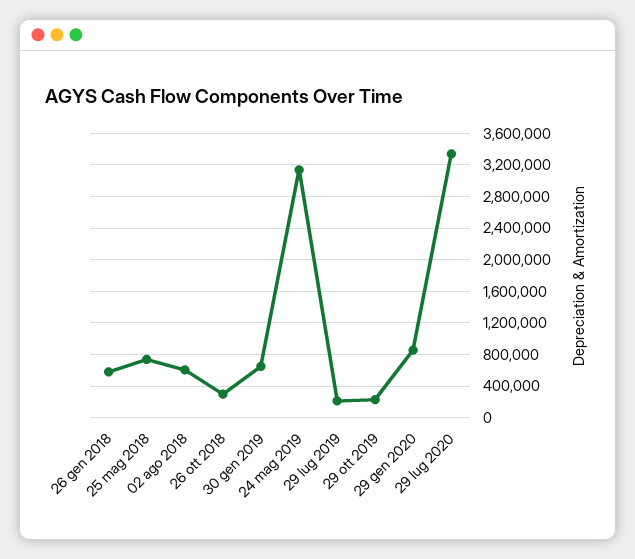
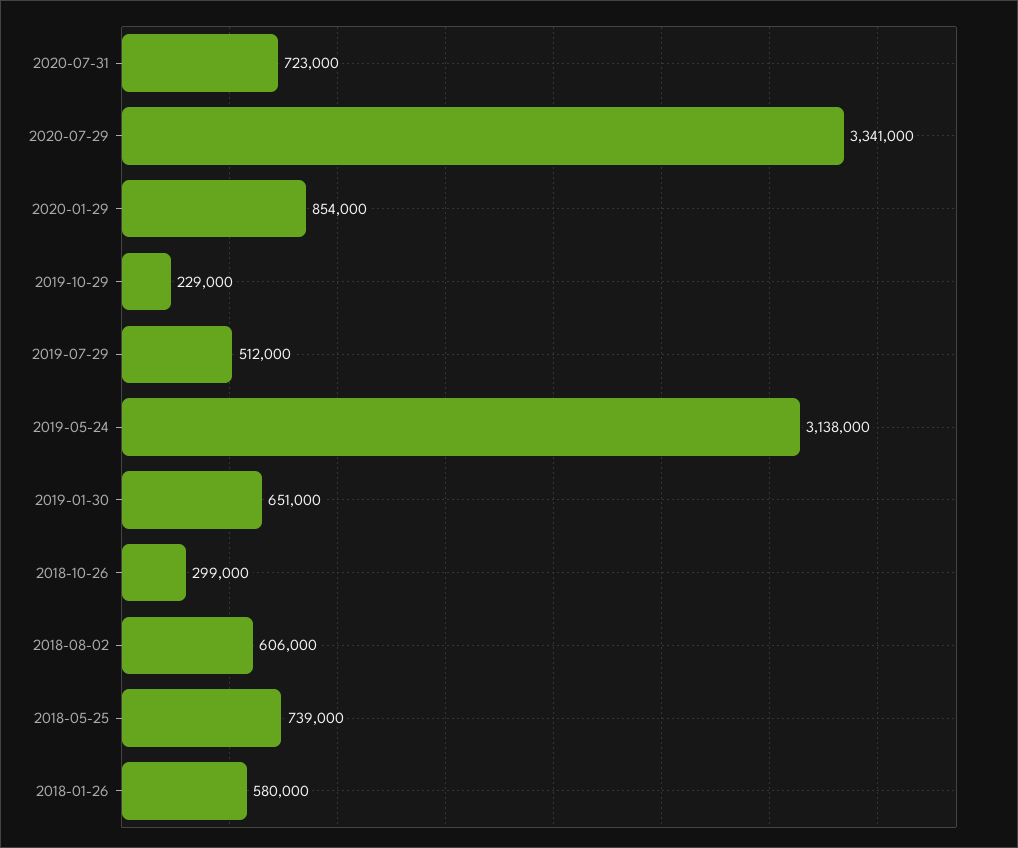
29 lug 2019: 200000 -> 512000
2020-07-31: none -> 723000

